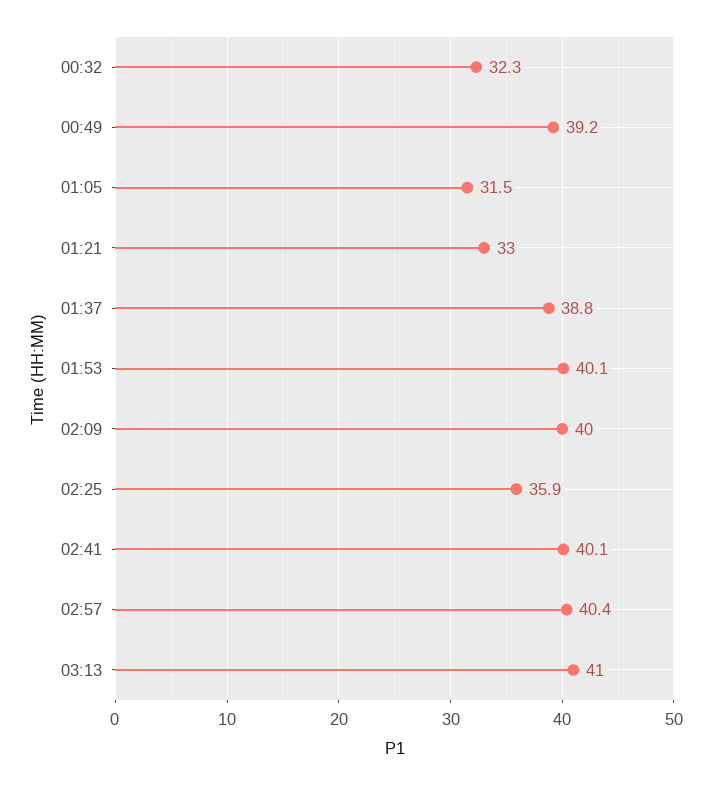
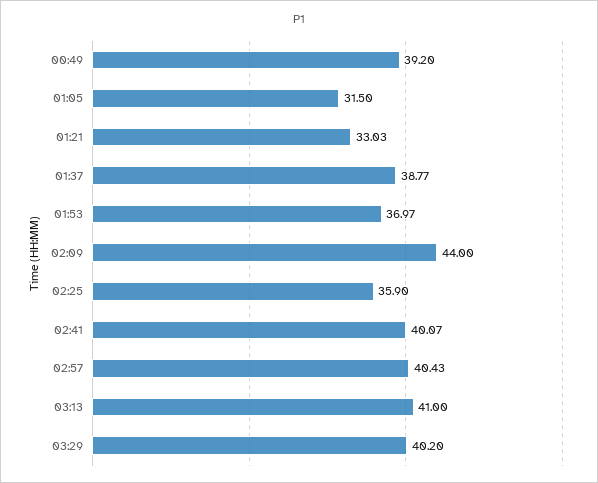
00:32: 32.3 -> none
01:53: 40.1 -> 36.97
02:09: 40 -> 44
03:29: none -> 40.2

